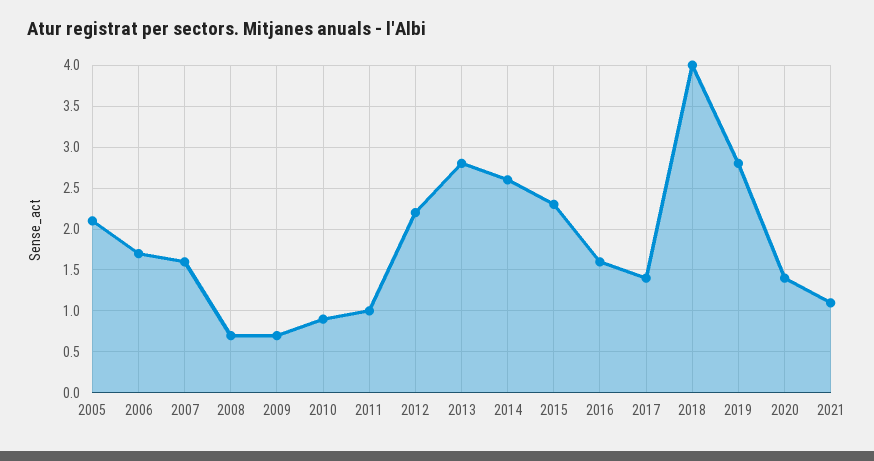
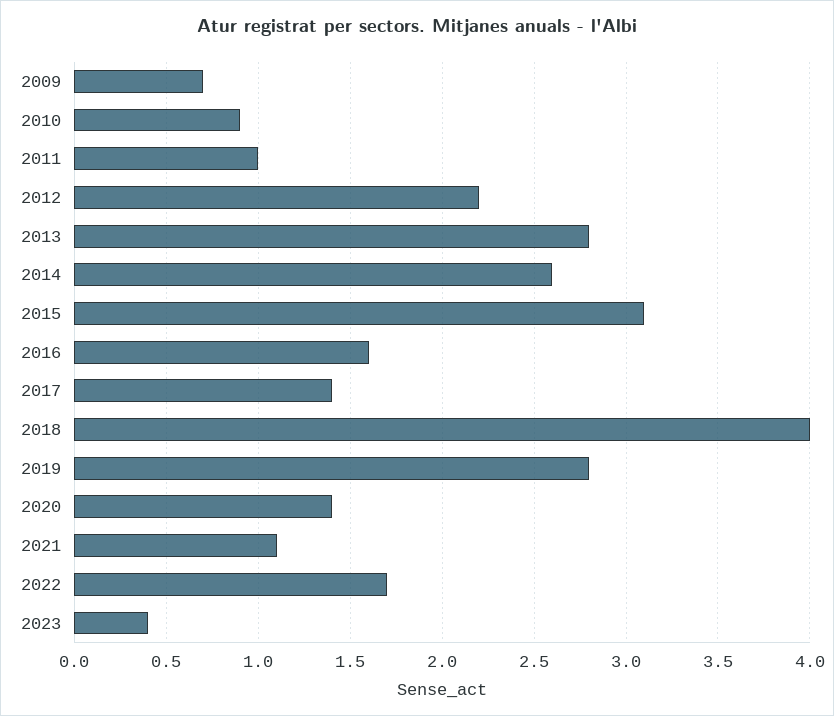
2005: 2.1 -> none
2006: 1.7 -> none
2007: 1.6 -> none
2008: 0.7 -> none
2015: 2.3 -> 3.1
2022: none -> 1.7
2023: none -> 0.4

